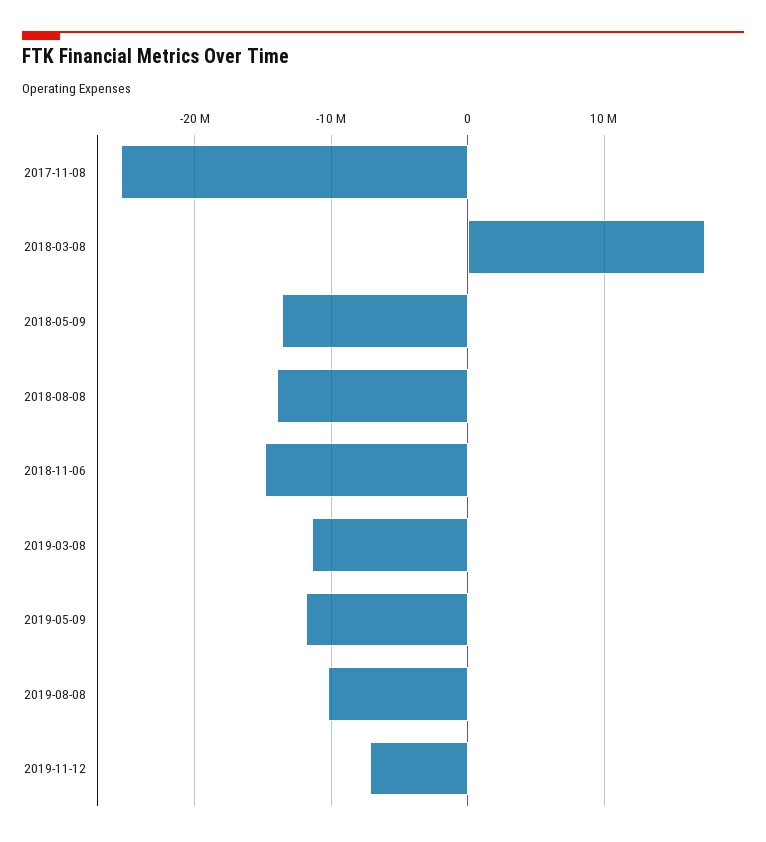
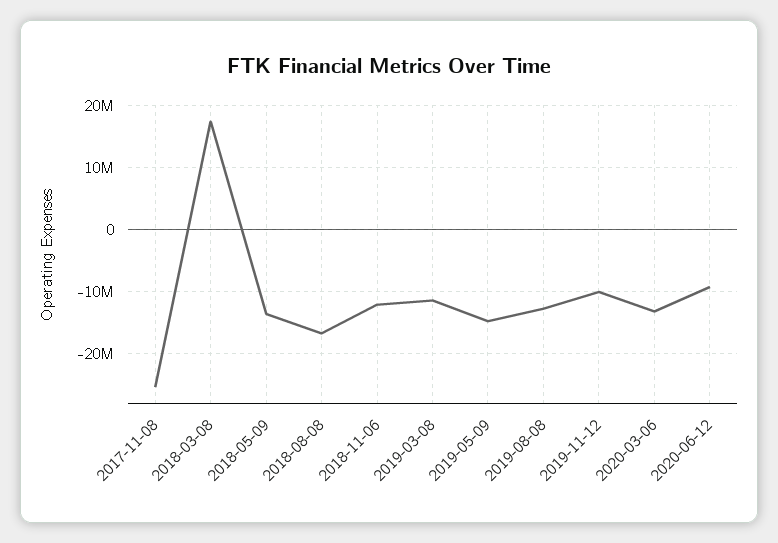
2018-08-08: -14000000 -> -17000000
2018-11-06: -15000000 -> -12000000
2019-05-09: -12000000 -> -15000000
2019-08-08: -10000000 -> -13000000
2019-11-12: -7000000 -> -10000000
2020-03-06: none -> -13000000
2020-06-12: none -> -9000000

